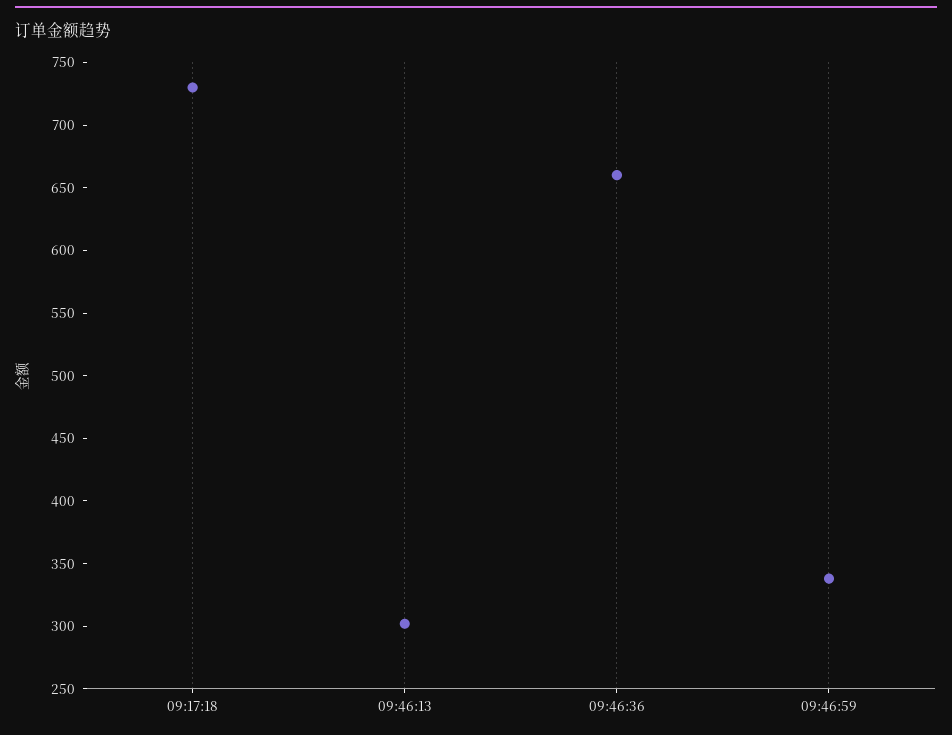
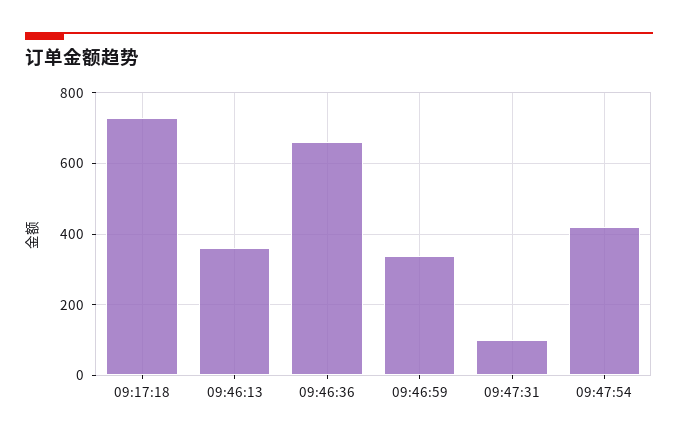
09:46:13: 300 -> 360
09:47:31: none -> 100
09:47:54: none -> 420

